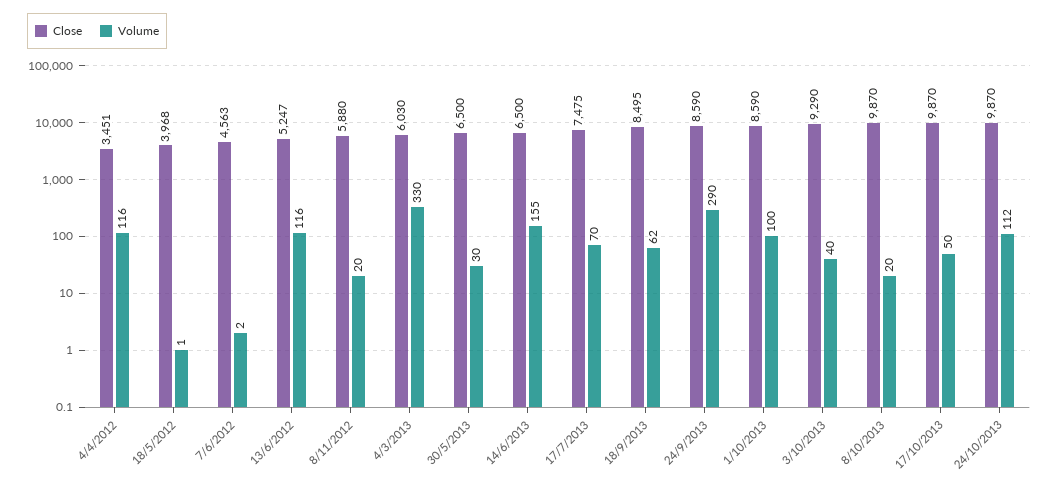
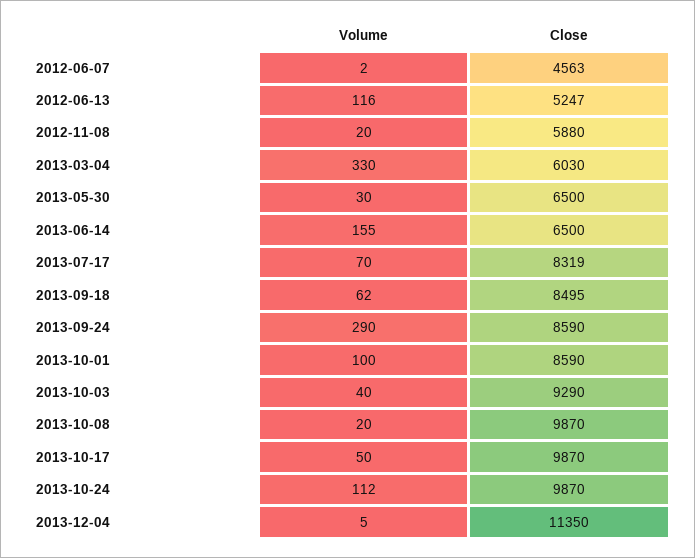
Close, 4/4/2012: 3451 -> none
Volume, 4/4/2012: 116 -> none
Close, 18/5/2012: 3968 -> none
Volume, 18/5/2012: 1 -> none
Close, 17/7/2013: 7475 -> 8319
Volume, 2013-12-04: none -> 5
Close, 2013-12-04: none -> 11350

